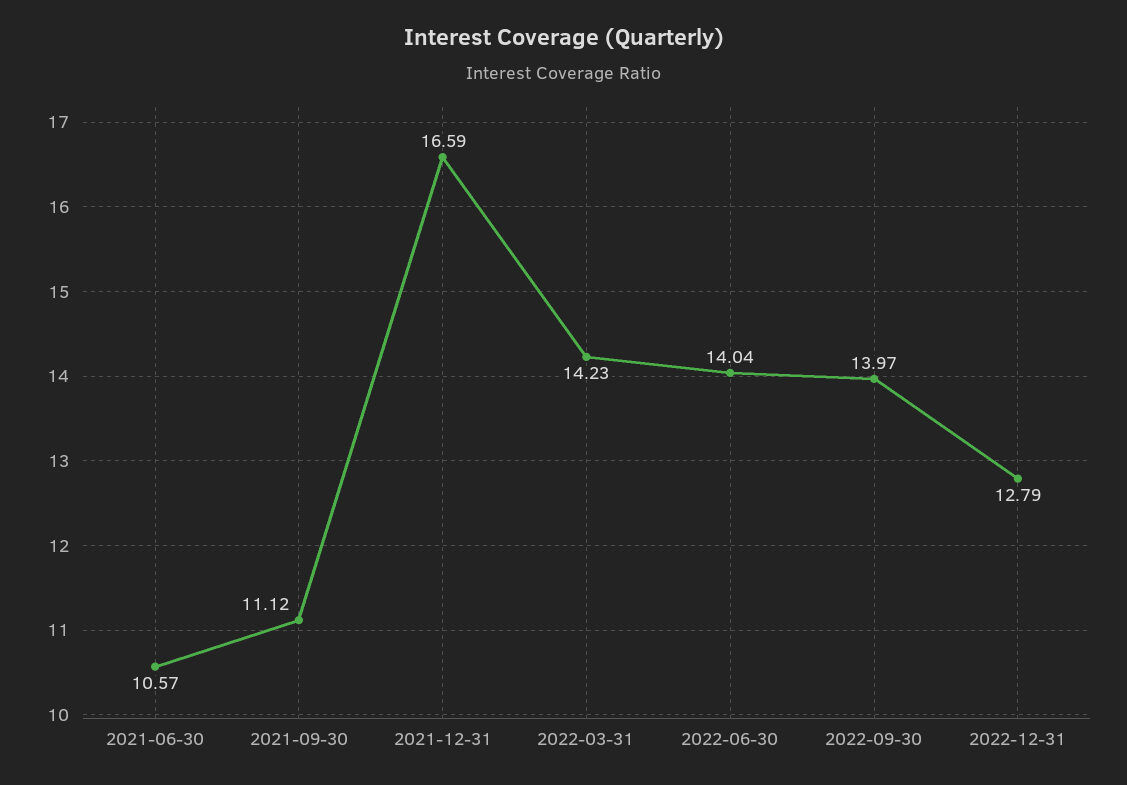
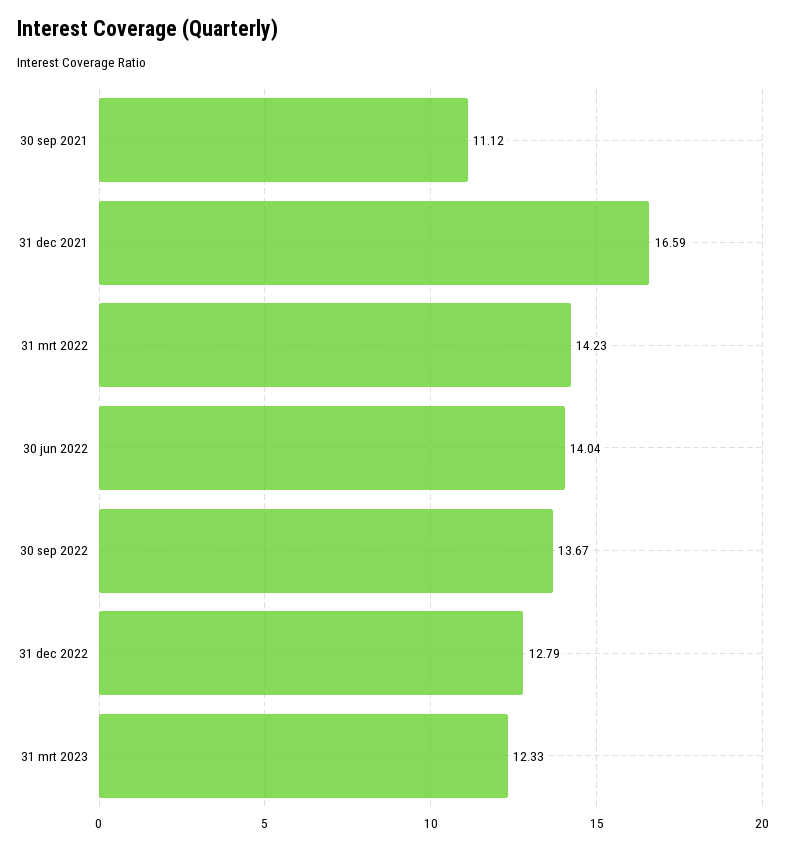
2021-06-30: 10.57 -> none
2022-09-30: 13.97 -> 13.67
31 mrt 2023: none -> 12.33

